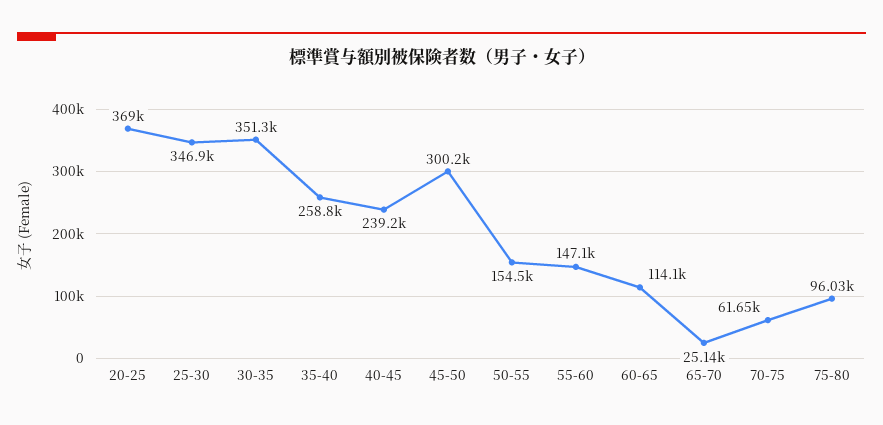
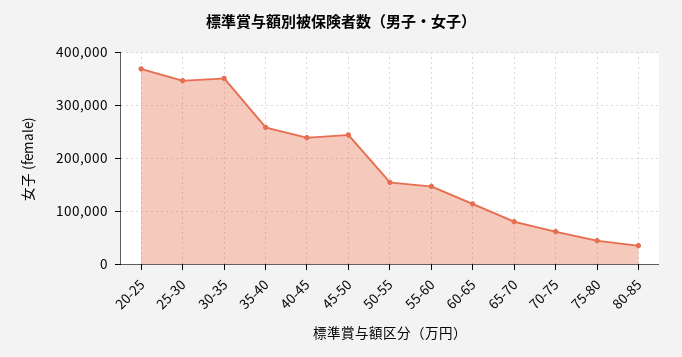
45-50: 300200 -> 240000
65-70: 25140 -> 80000
75-80: 96030 -> 40000
80-85: none -> 40000

